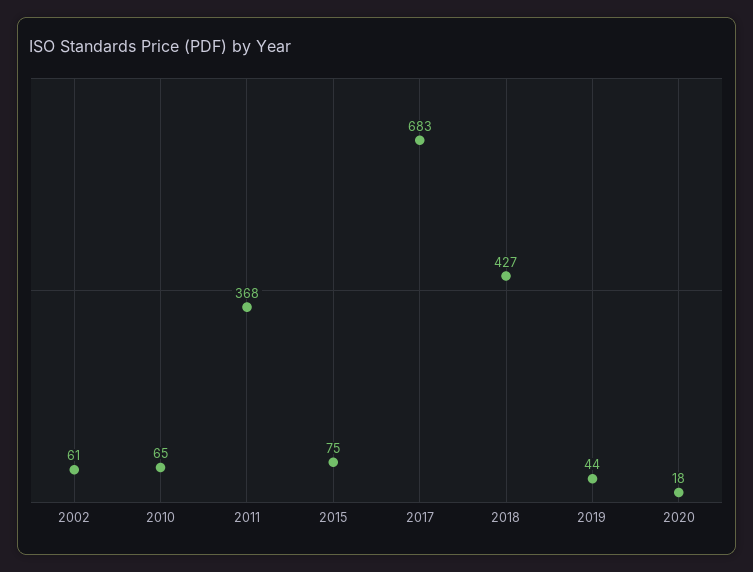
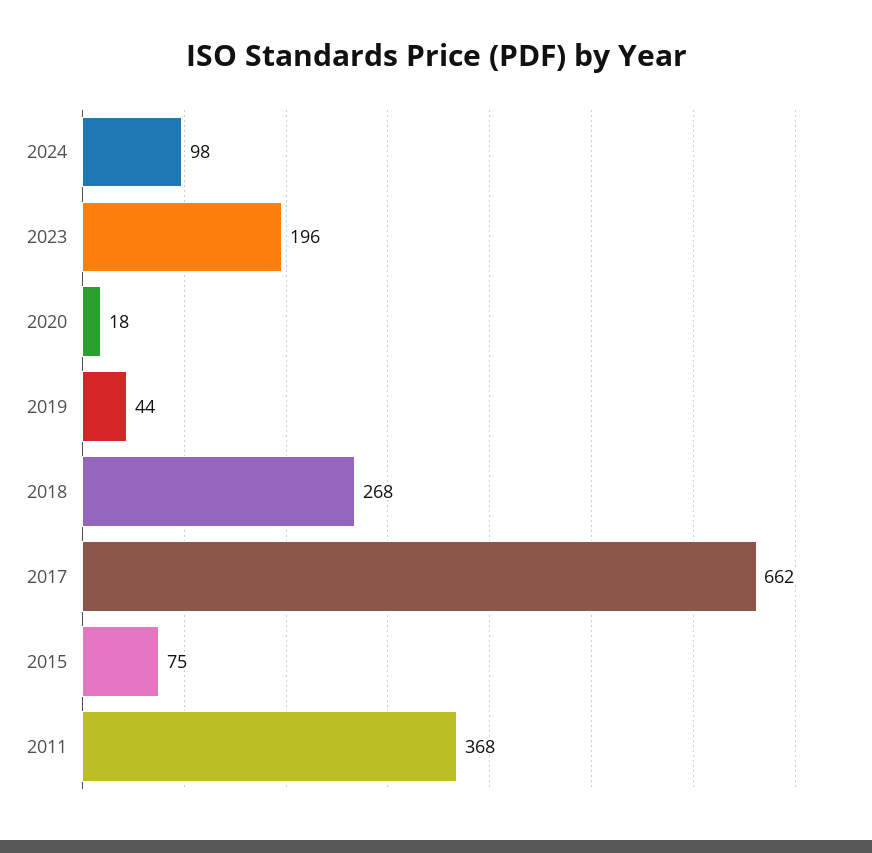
2002: 61 -> none
2010: 65 -> none
2017: 683 -> 662
2018: 427 -> 268
2024: none -> 98
2023: none -> 196

